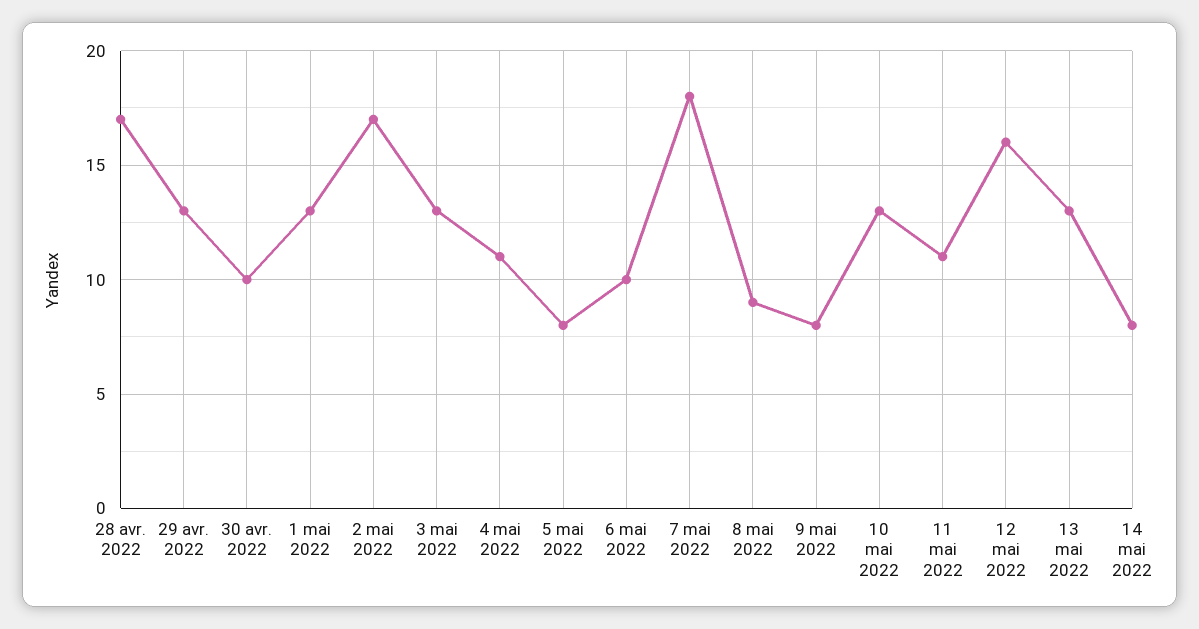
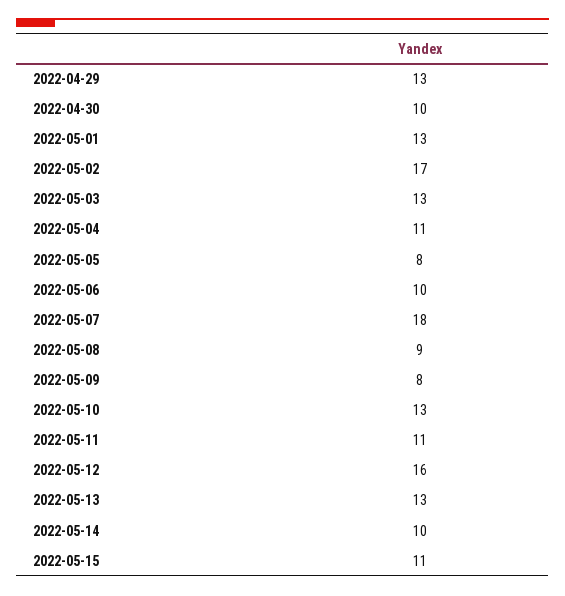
28 avr. 2022: 17 -> none
14 mai 2022: 8 -> 10
2022-05-15: none -> 11

